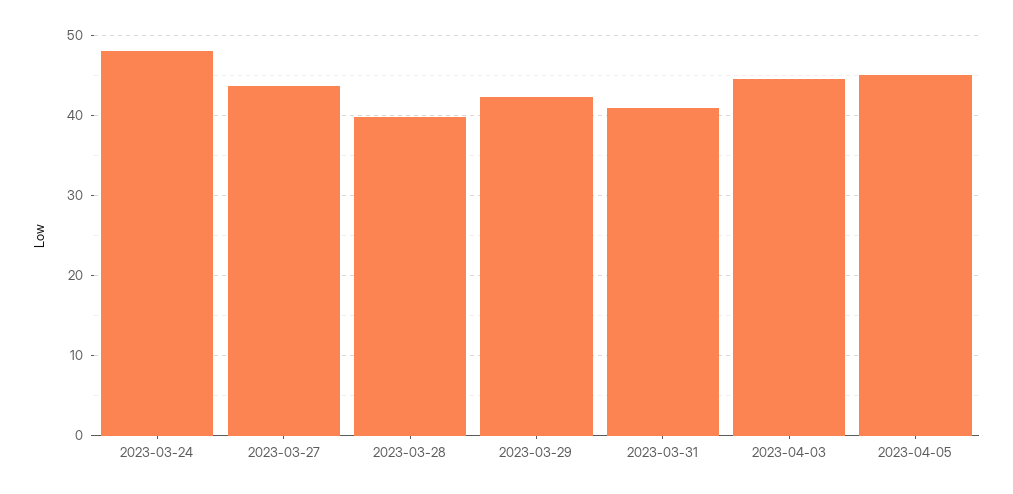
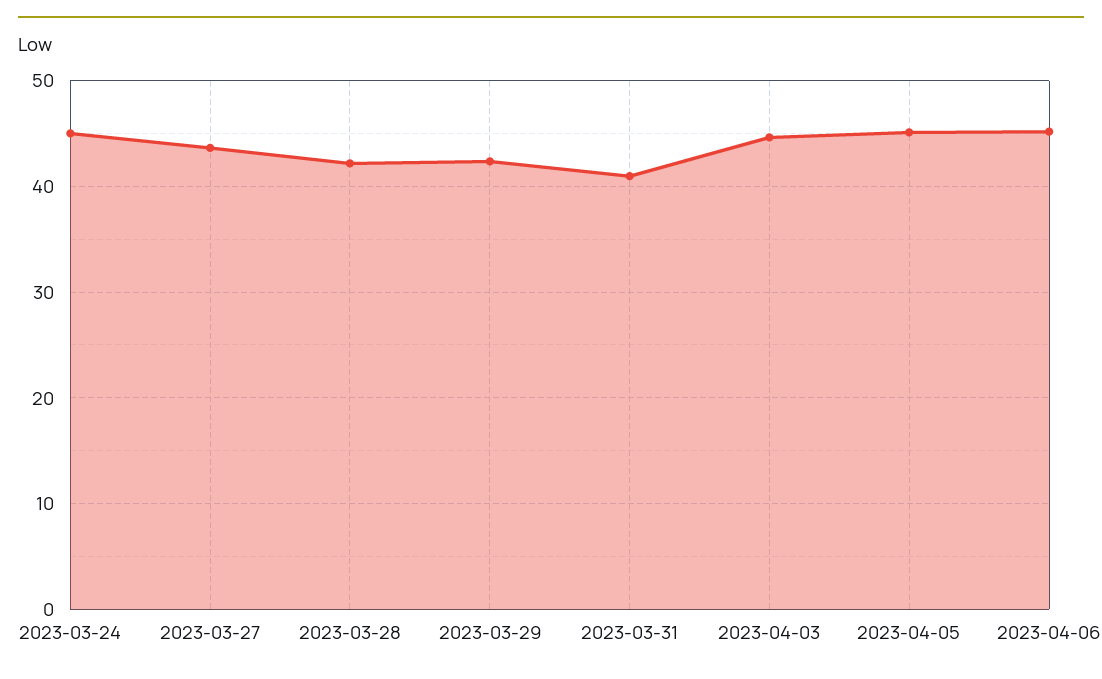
2023-03-24: 48 -> 45
2023-03-28: 40 -> 42
2023-04-06: none -> 45

